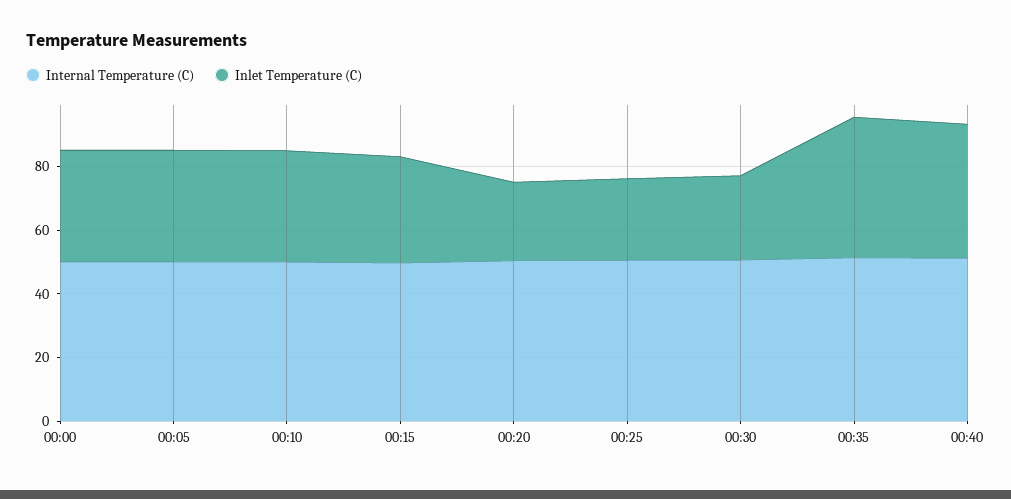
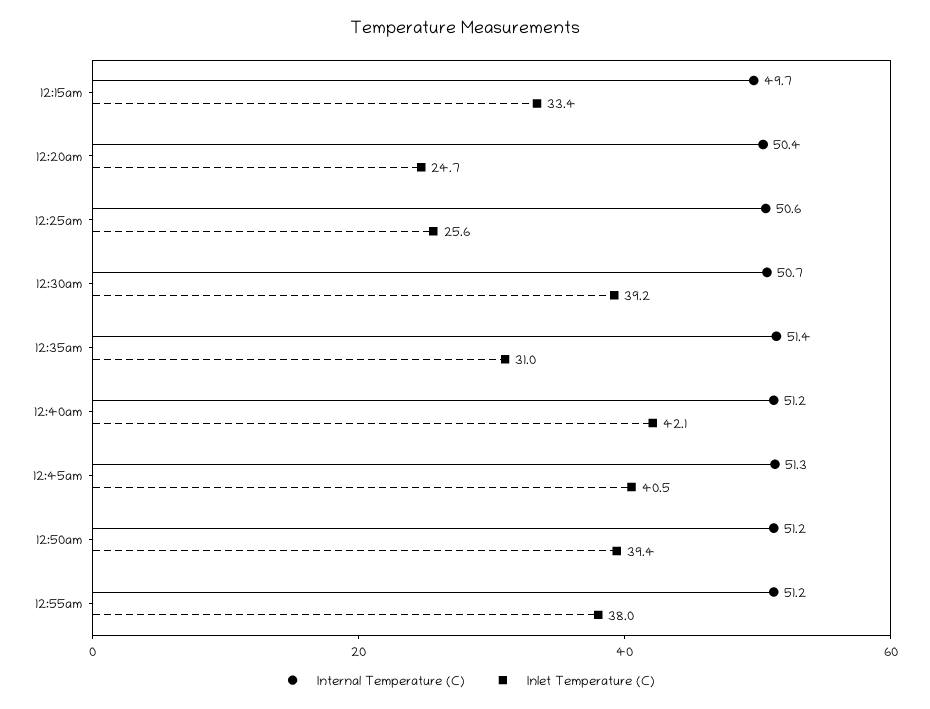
Internal Temperature (C), 00:00: 50 -> none
Inlet Temperature (C), 00:00: 35 -> none
Internal Temperature (C), 00:05: 50 -> none
Inlet Temperature (C), 00:05: 35 -> none
Internal Temperature (C), 00:10: 50 -> none
Inlet Temperature (C), 00:10: 35 -> none
Inlet Temperature (C), 00:30: 25 -> 39.2
Inlet Temperature (C), 00:35: 45 -> 31
Internal Temperature (C), 12:45am: none -> 51.3
Inlet Temperature (C), 12:45am: none -> 40.5
Internal Temperature (C), 12:50am: none -> 51.2
Inlet Temperature (C), 12:50am: none -> 39.4
Internal Temperature (C), 12:55am: none -> 51.2
Inlet Temperature (C), 12:55am: none -> 38

